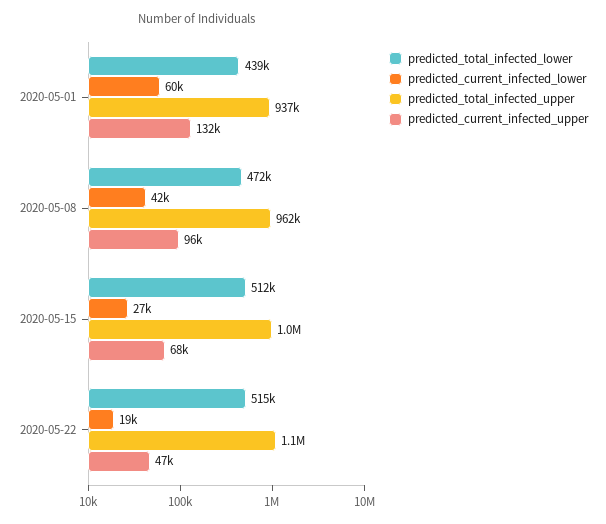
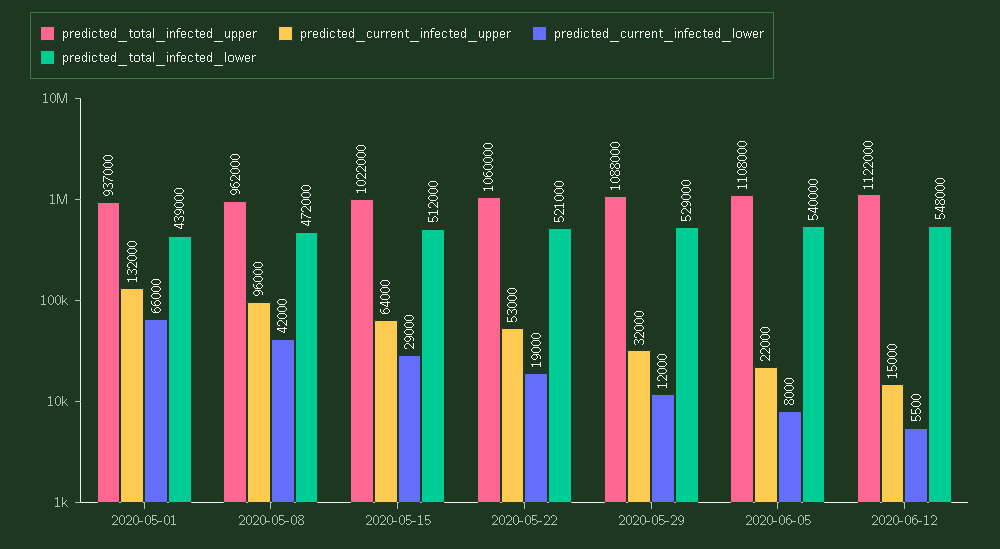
predicted_current_infected_lower, 2020-05-01: 60000 -> 66000
predicted_current_infected_lower, 2020-05-15: 27000 -> 29000
predicted_current_infected_upper, 2020-05-15: 68000 -> 64000
predicted_total_infected_lower, 2020-05-22: 515000 -> 521000
predicted_current_infected_upper, 2020-05-22: 47000 -> 53000
predicted_total_infected_upper, 2020-05-29: none -> 1088000
predicted_current_infected_upper, 2020-05-29: none -> 32000
predicted_current_infected_lower, 2020-05-29: none -> 12000
predicted_total_infected_lower, 2020-05-29: none -> 529000
predicted_total_infected_upper, 2020-06-05: none -> 1108000
predicted_current_infected_upper, 2020-06-05: none -> 22000
predicted_current_infected_lower, 2020-06-05: none -> 8000
predicted_total_infected_lower, 2020-06-05: none -> 540000
predicted_total_infected_upper, 2020-06-12: none -> 1122000
predicted_current_infected_upper, 2020-06-12: none -> 15000
predicted_current_infected_lower, 2020-06-12: none -> 5500
predicted_total_infected_lower, 2020-06-12: none -> 548000

